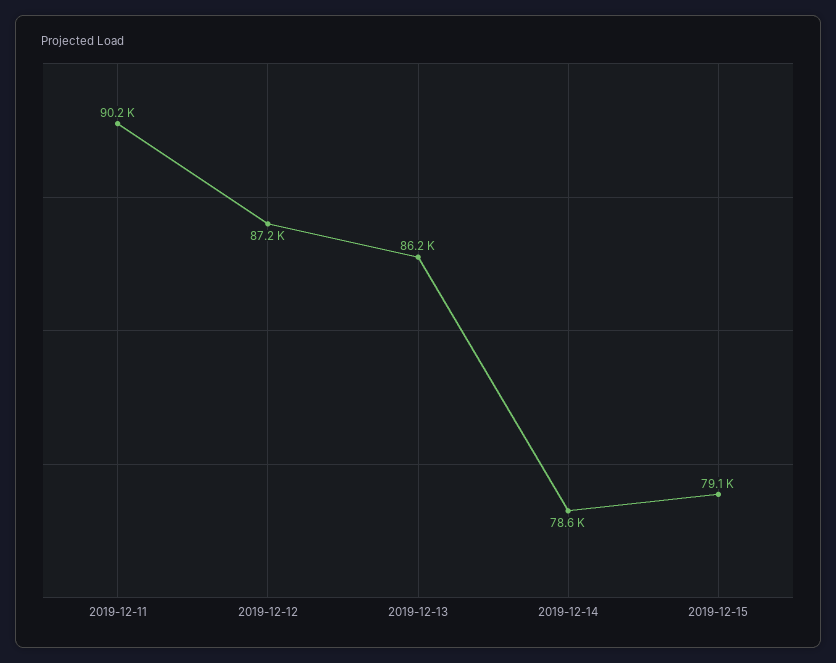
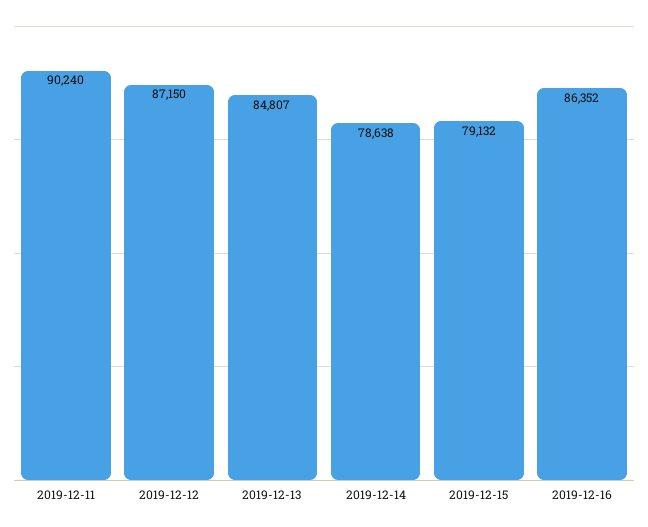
2019-12-13: 86200 -> 84807
2019-12-16: none -> 86352

